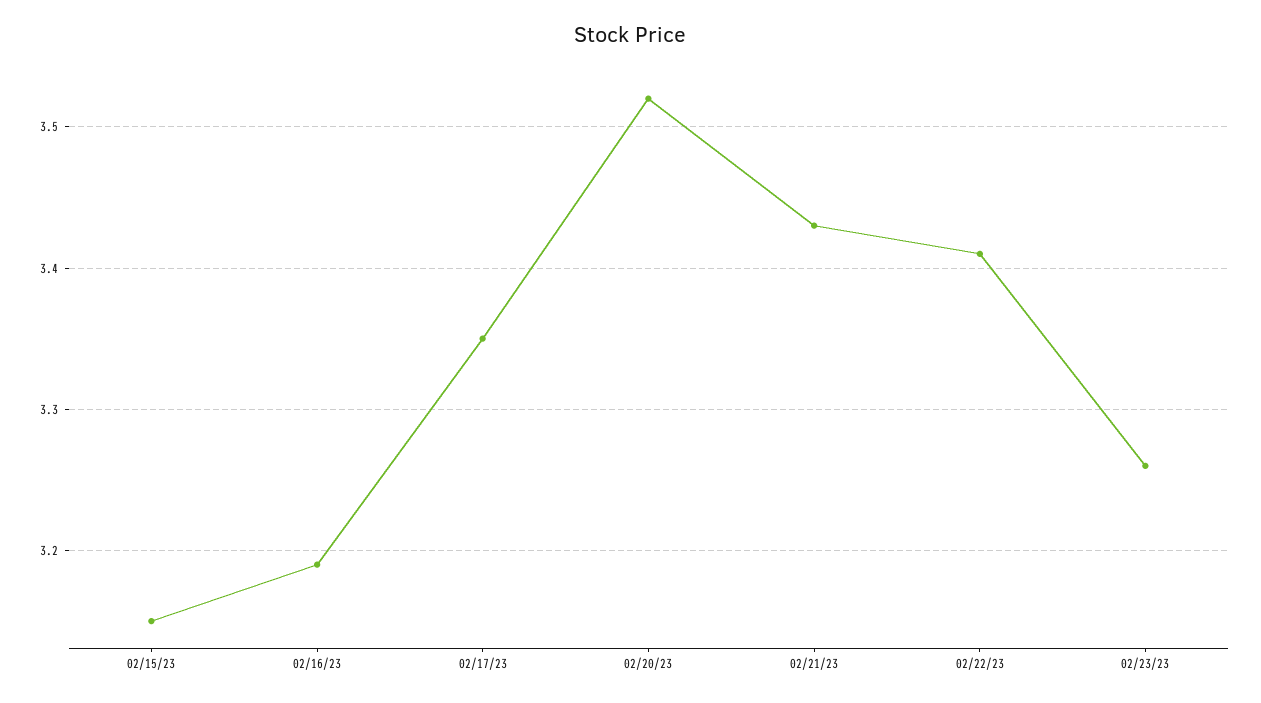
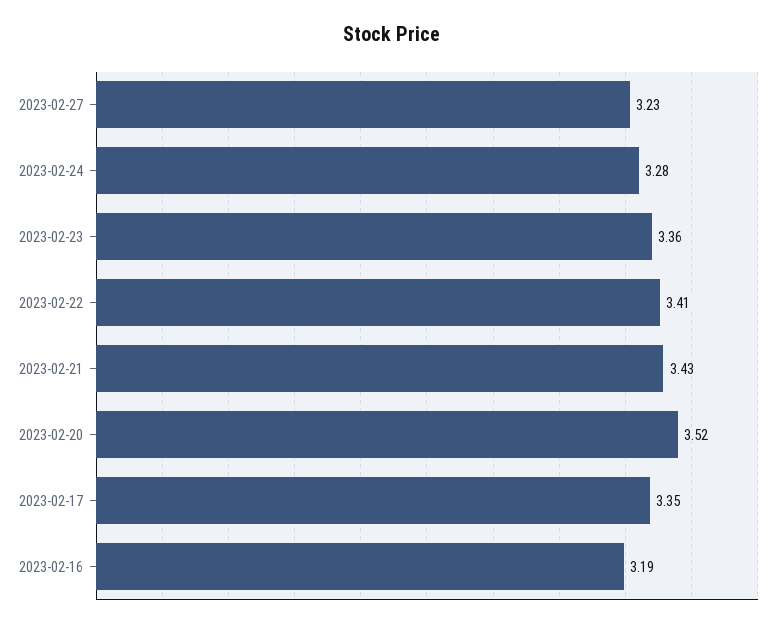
02/15/23: 3.15 -> none
02/23/23: 3.26 -> 3.36
2023-02-27: none -> 3.23
2023-02-24: none -> 3.28

